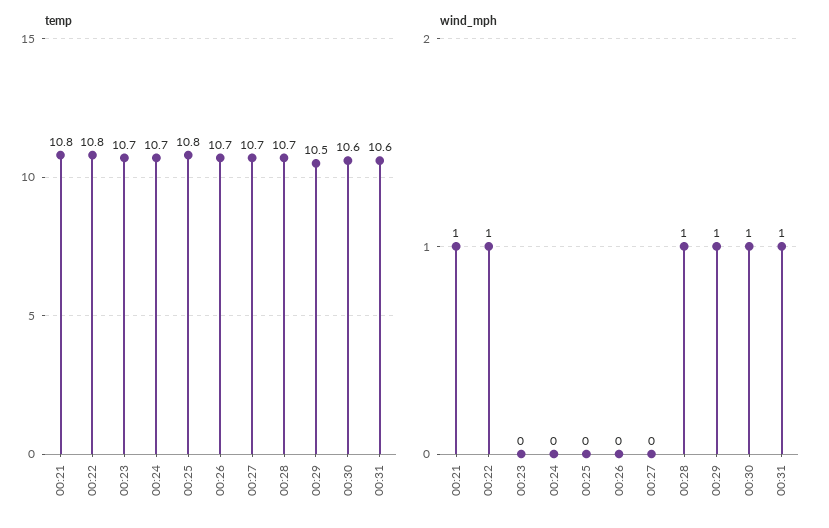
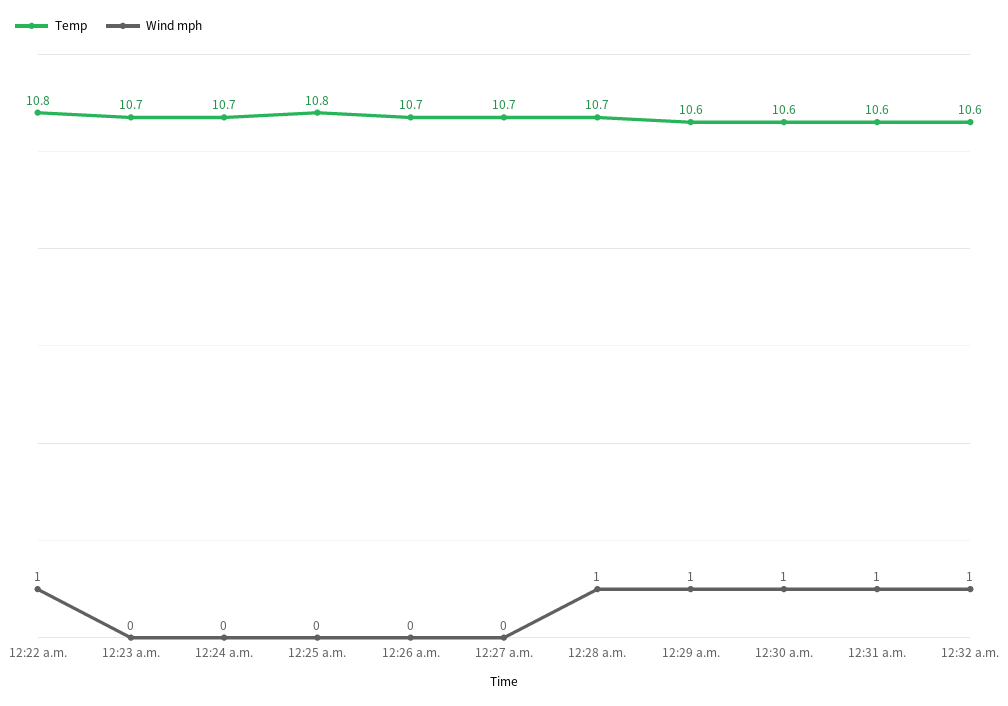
temp, 00:21: 10.8 -> none
temp, 00:29: 10.5 -> 10.6
wind_mph, 00:21: 1 -> none
temp, 12:32 a.m.: none -> 10.6
wind_mph, 12:32 a.m.: none -> 1

